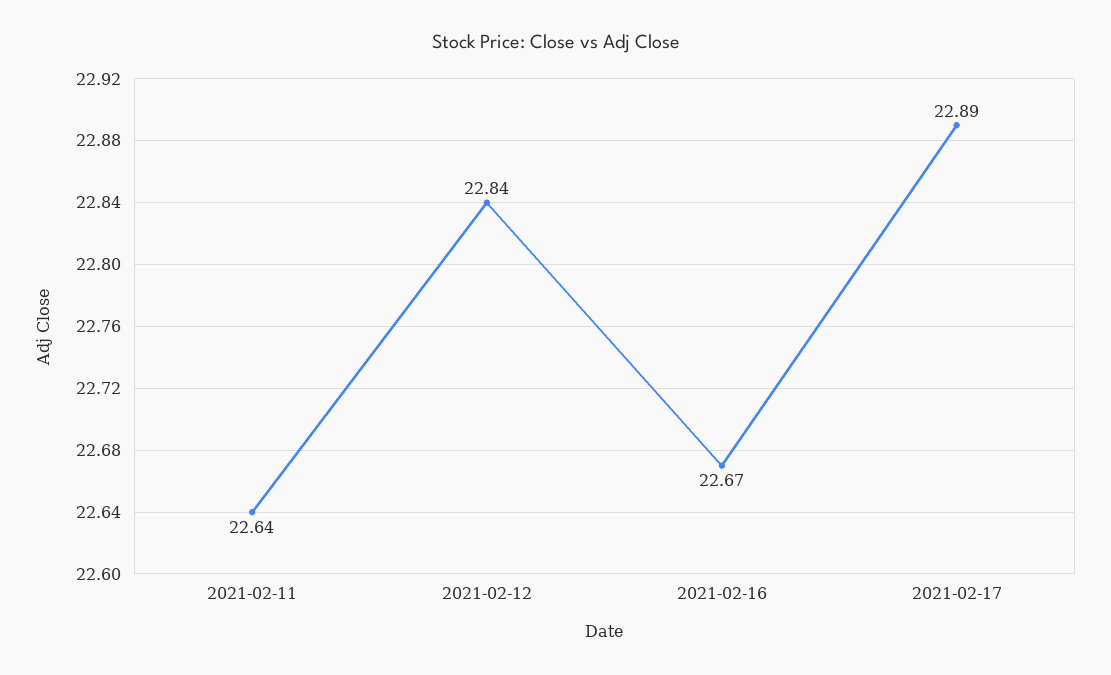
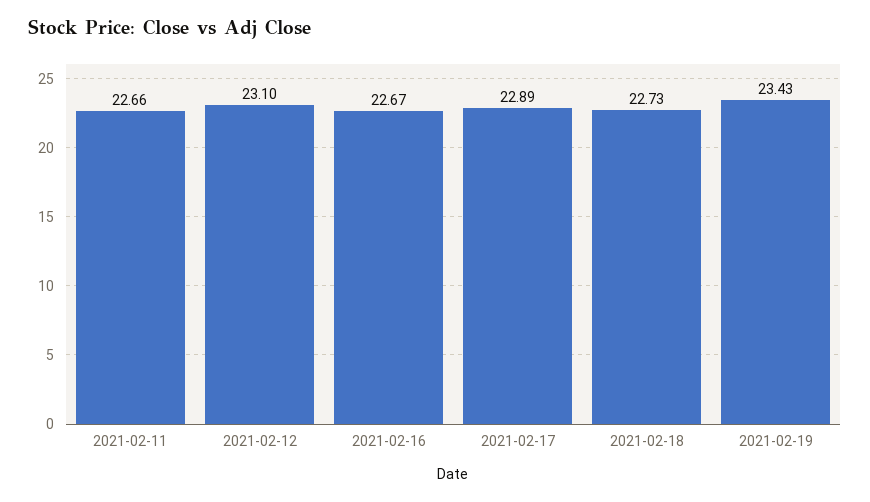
2021-02-11: 22.64 -> 22.66
2021-02-12: 22.84 -> 23.1
2021-02-18: none -> 22.73
2021-02-19: none -> 23.43

